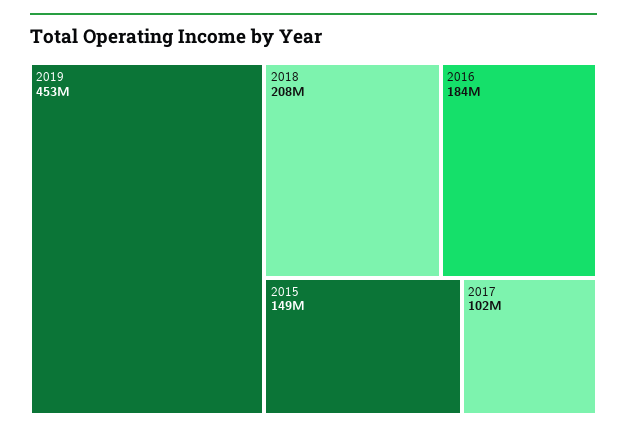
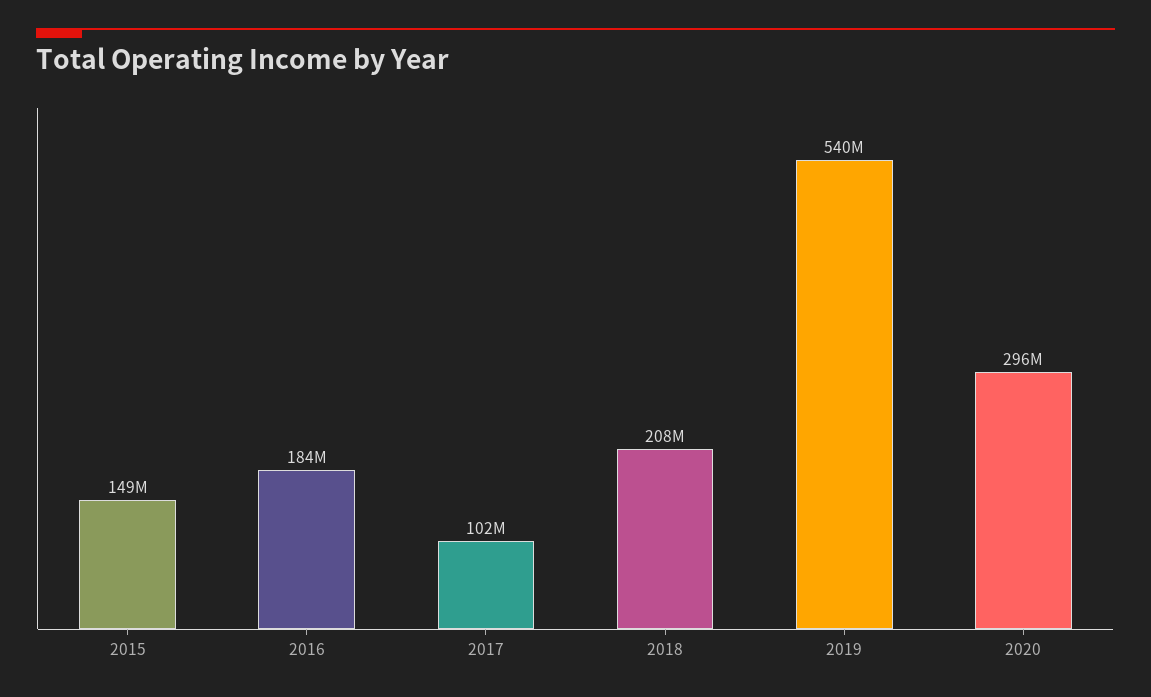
2019: 453000000 -> 540000000
2020: none -> 296000000

